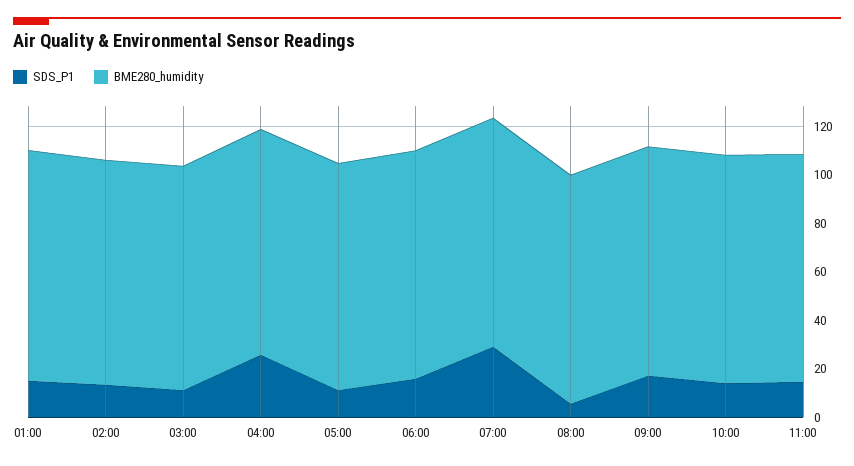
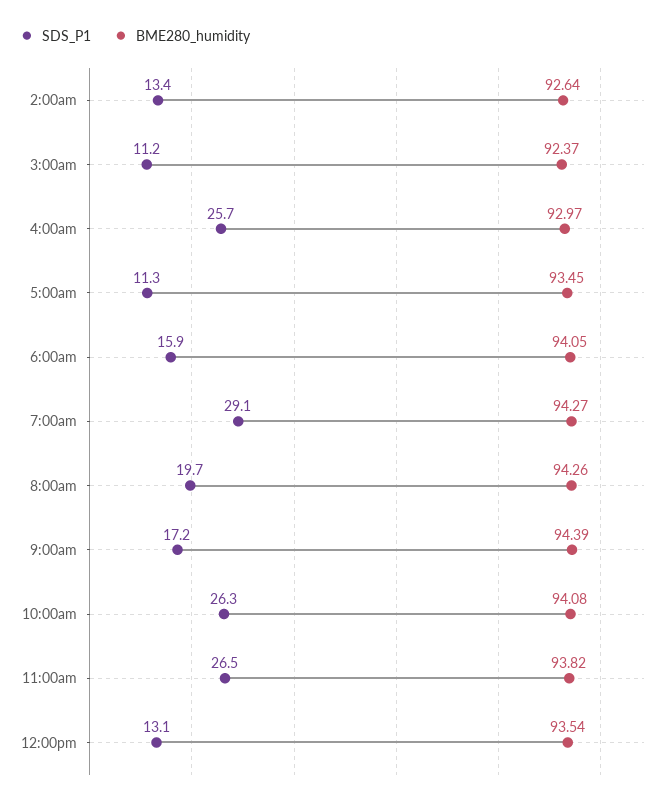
SDS_P1, 01:00: 15 -> none
BME280_humidity, 01:00: 95 -> none
SDS_P1, 08:00: 5 -> 19.7
SDS_P1, 10:00: 15 -> 26.3
SDS_P1, 11:00: 15 -> 26.5
SDS_P1, 12:00pm: none -> 13.1
BME280_humidity, 12:00pm: none -> 93.54

